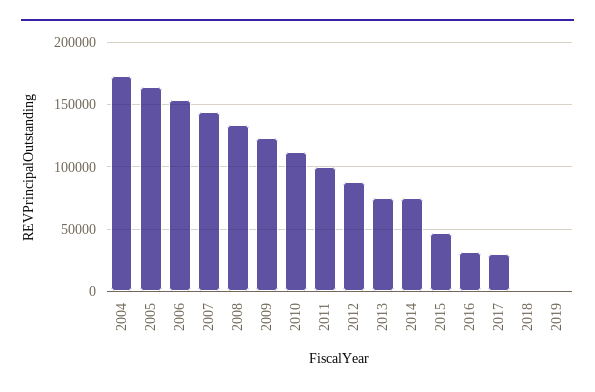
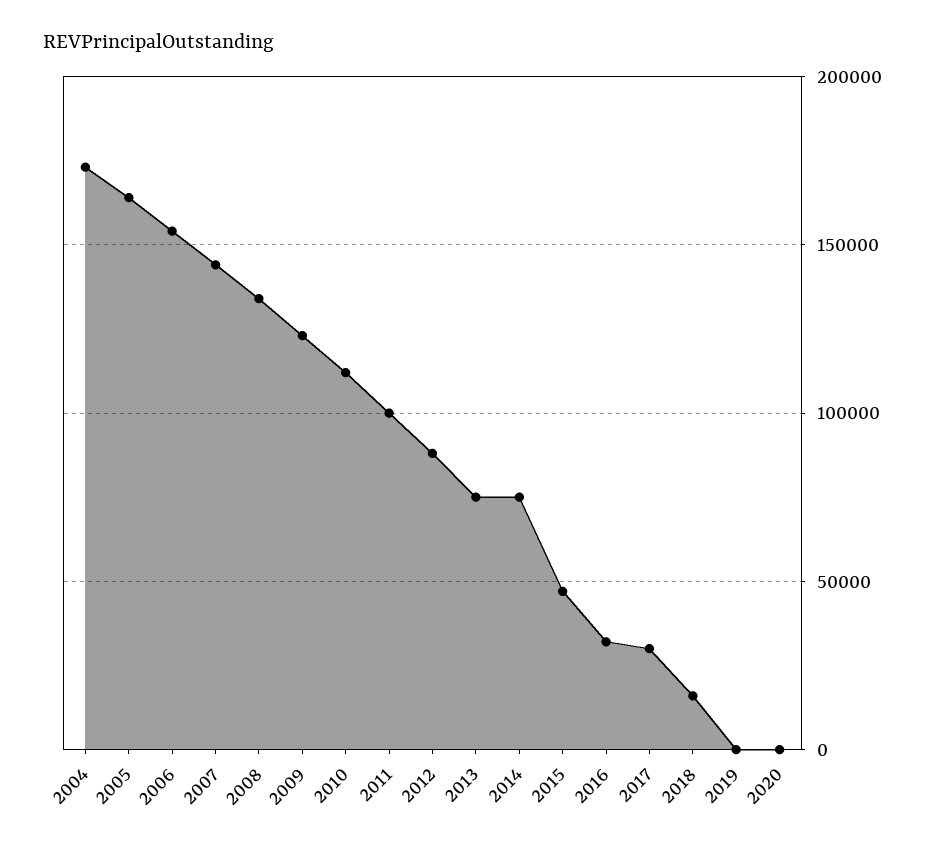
2018: 0 -> 15000
2020: none -> 0

